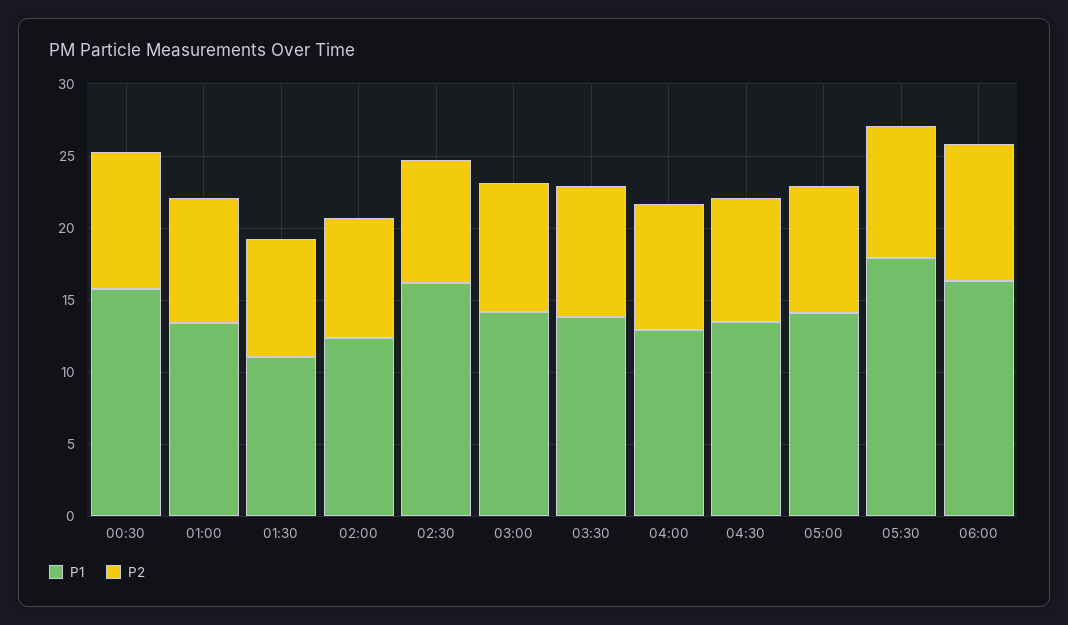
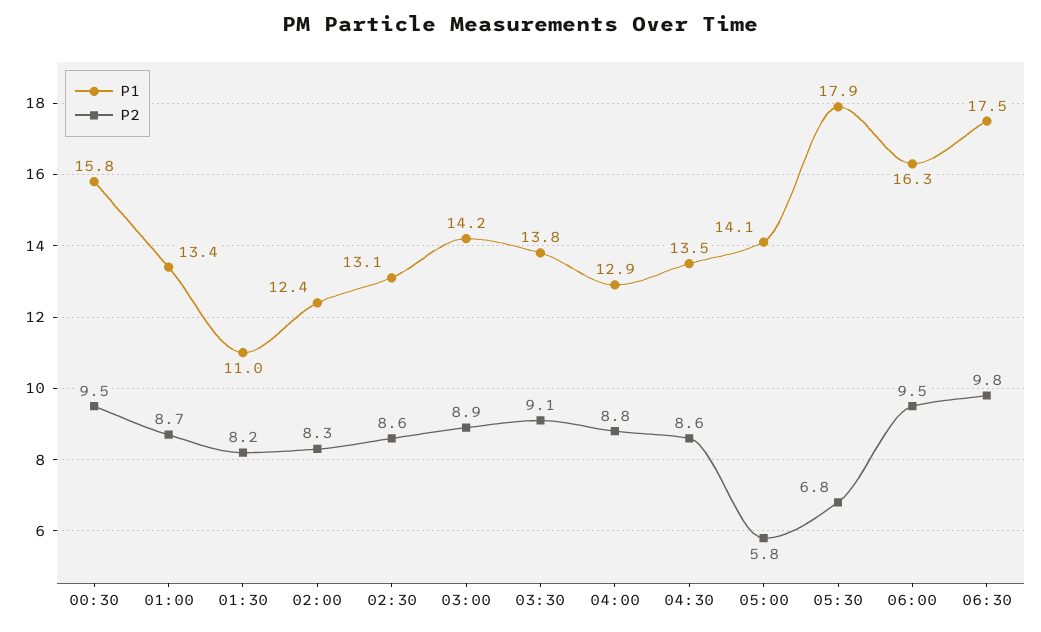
P1, 02:30: 16 -> 13.1
P2, 05:00: 9 -> 5.8
P2, 05:30: 9 -> 6.8
P1, 06:30: none -> 17.5
P2, 06:30: none -> 9.8

